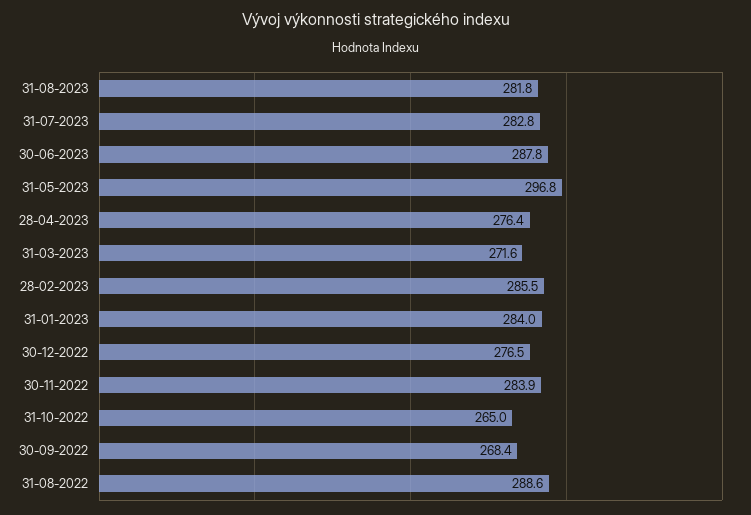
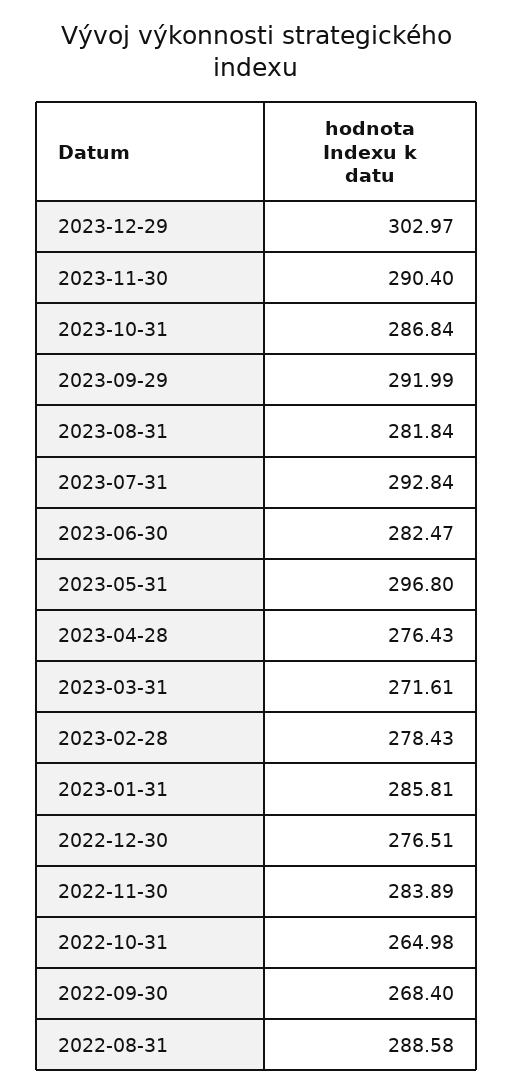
31-07-2023: 282.8 -> 292.84
30-06-2023: 287.8 -> 282.47
28-02-2023: 285.5 -> 278.43
31-01-2023: 284 -> 285.81
2023-12-29: none -> 302.97
2023-11-30: none -> 290.4
2023-10-31: none -> 286.84
2023-09-29: none -> 291.99

